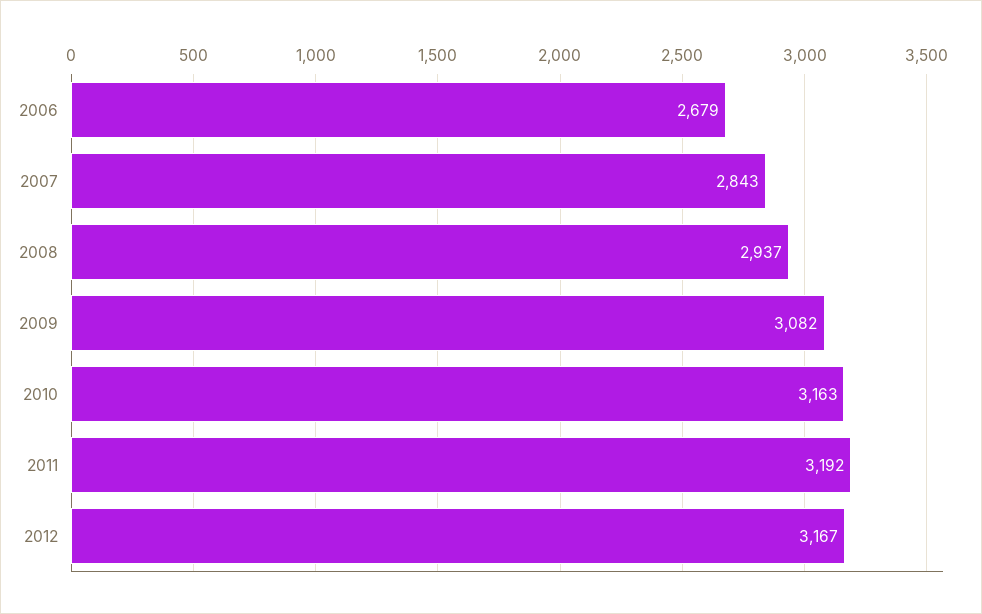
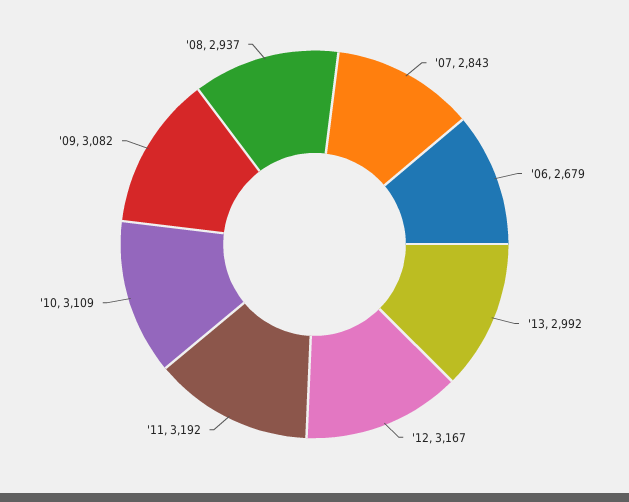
2010: 3163 -> 3109
'13: none -> 2992

